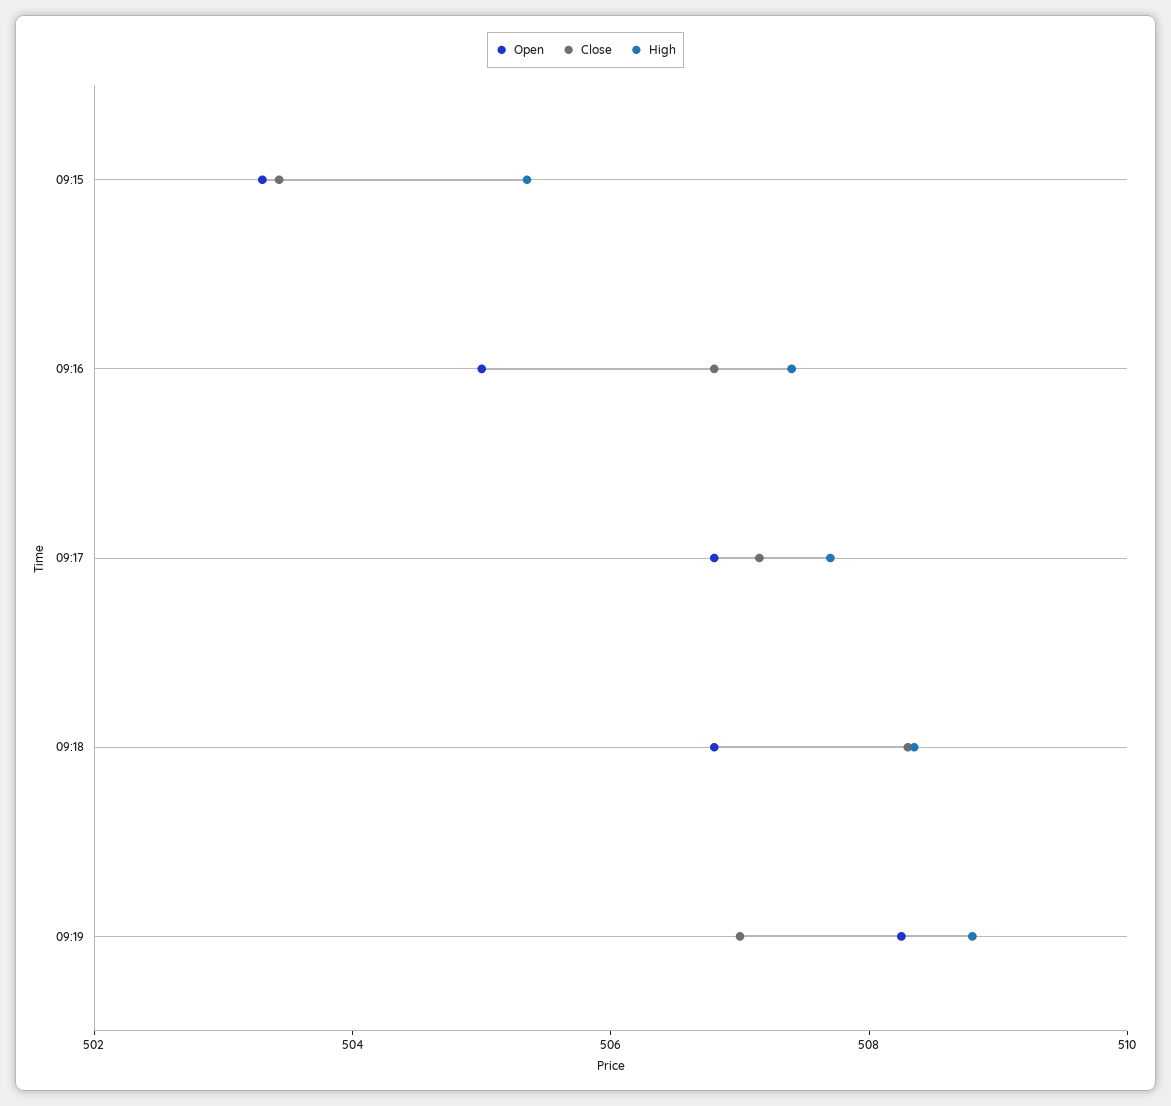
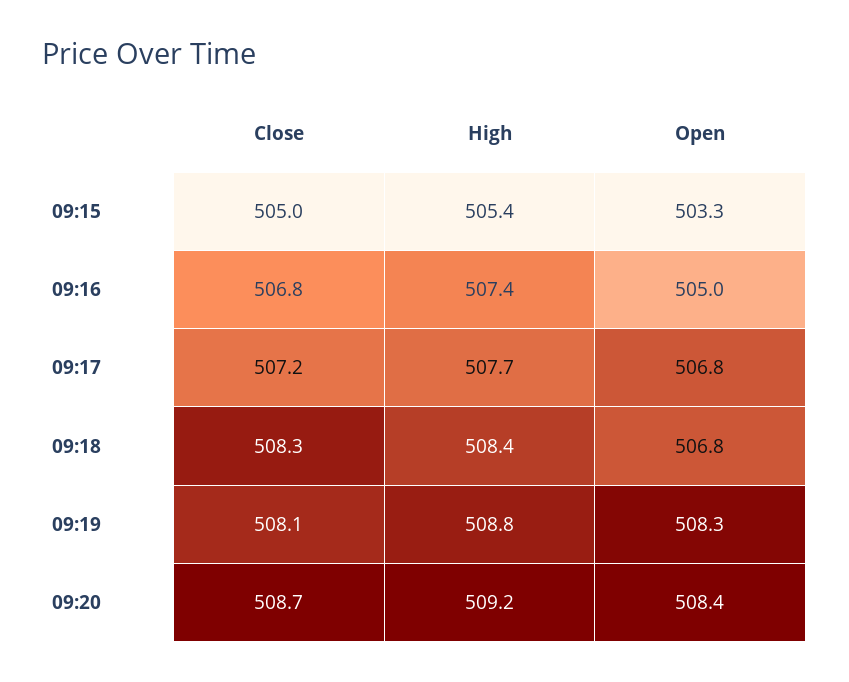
Close, 09:15: 503.5 -> 505
Close, 09:19: 507 -> 508.1
Close, 09:20: none -> 508.7
High, 09:20: none -> 509.2
Open, 09:20: none -> 508.4

